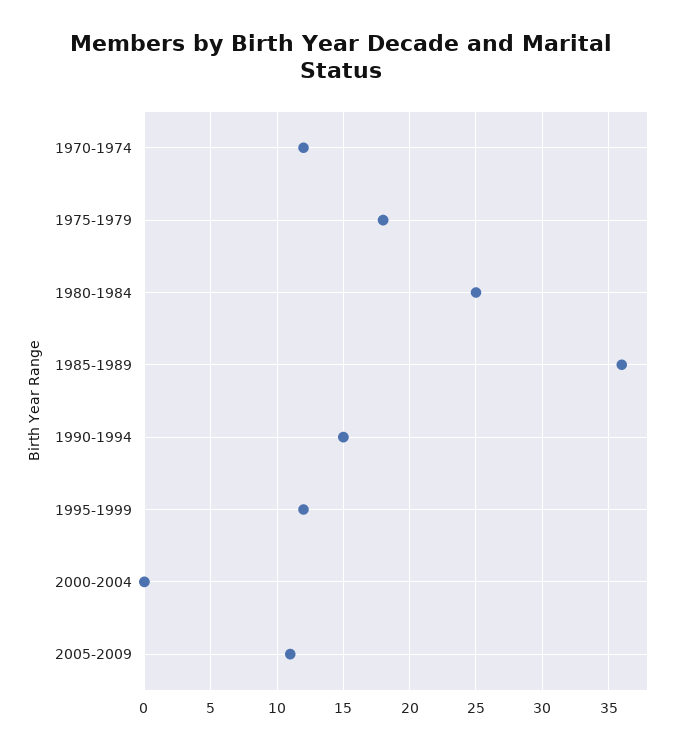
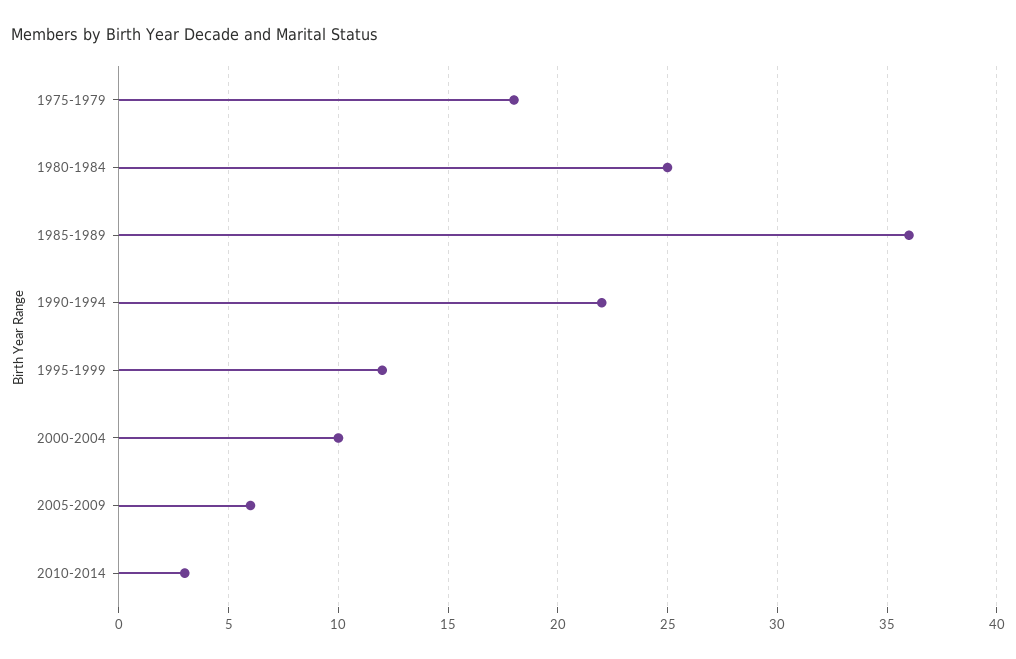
1970-1974: 12 -> none
1990-1994: 15 -> 22
2000-2004: 0 -> 10
2005-2009: 11 -> 6
2010-2014: none -> 3

